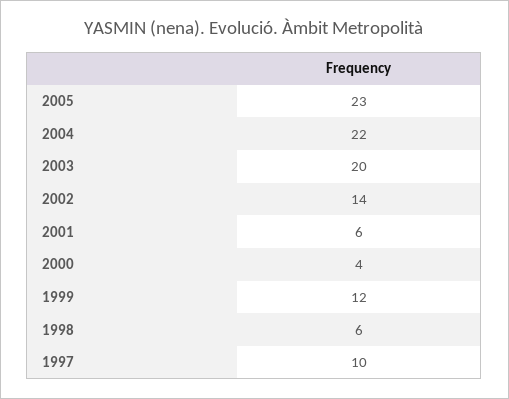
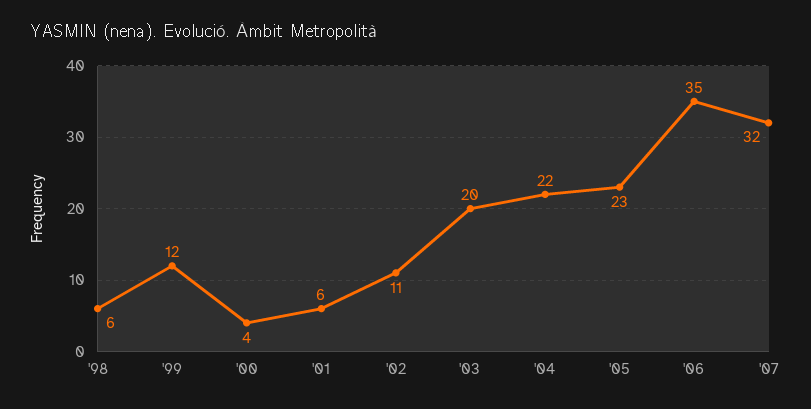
2002: 14 -> 11
1997: 10 -> none
'06: none -> 35
'07: none -> 32

